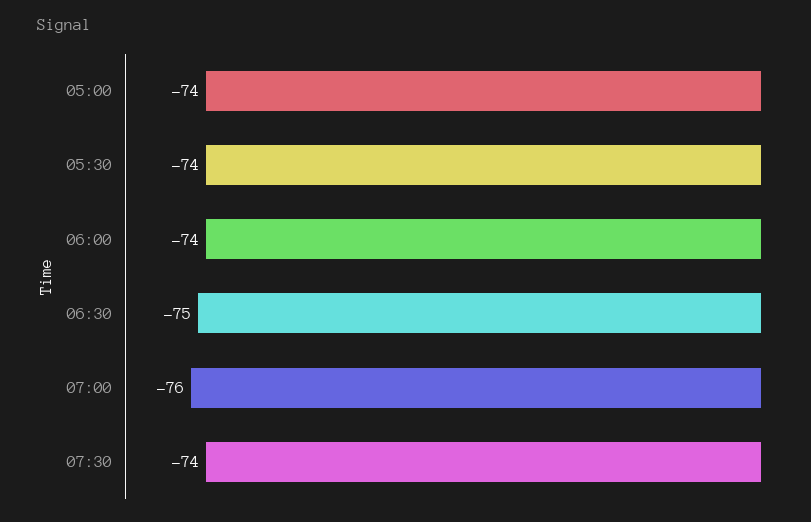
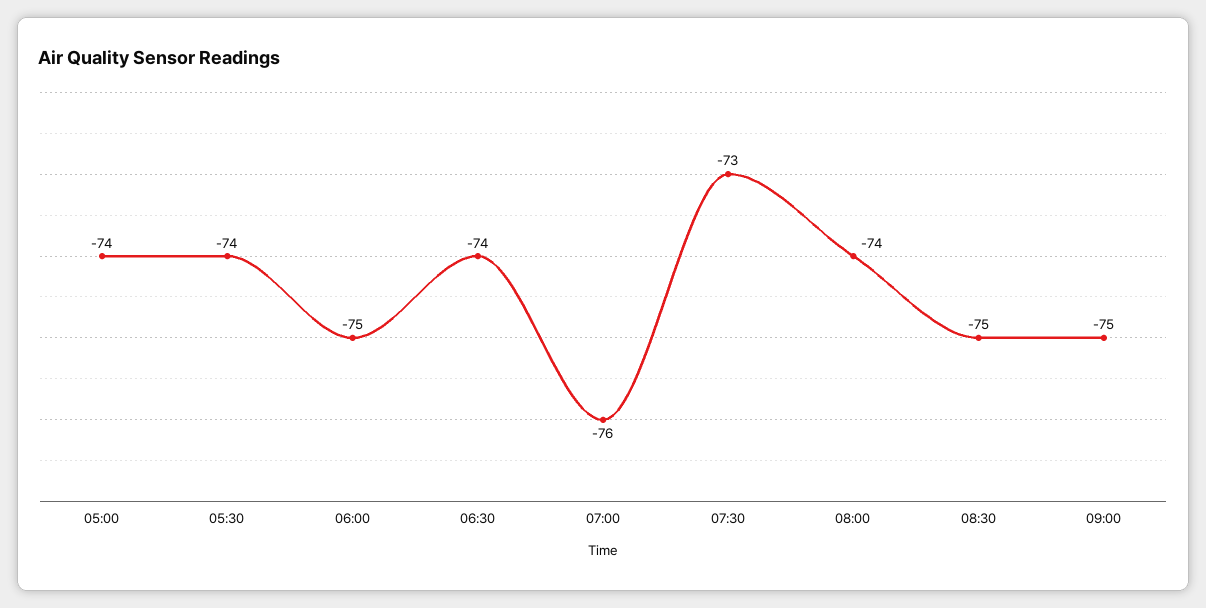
06:00: -74 -> -75
06:30: -75 -> -74
07:30: -74 -> -73
08:00: none -> -74
08:30: none -> -75
09:00: none -> -75

